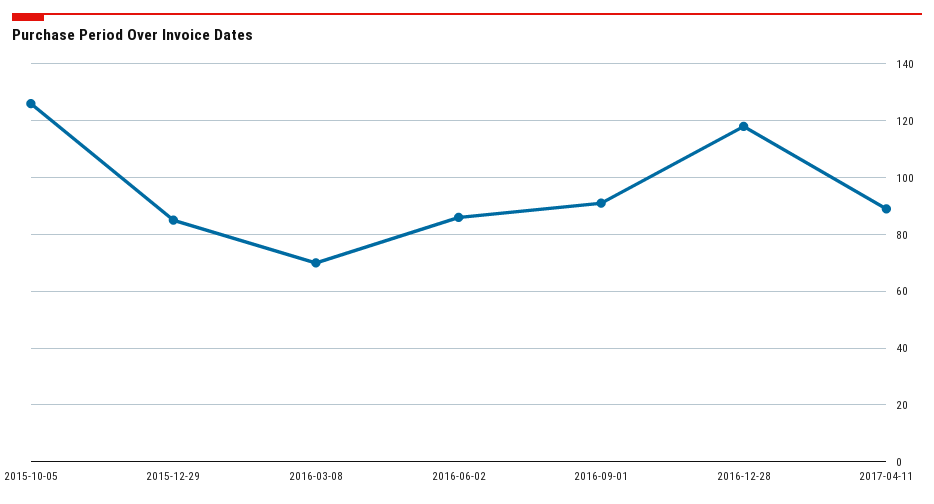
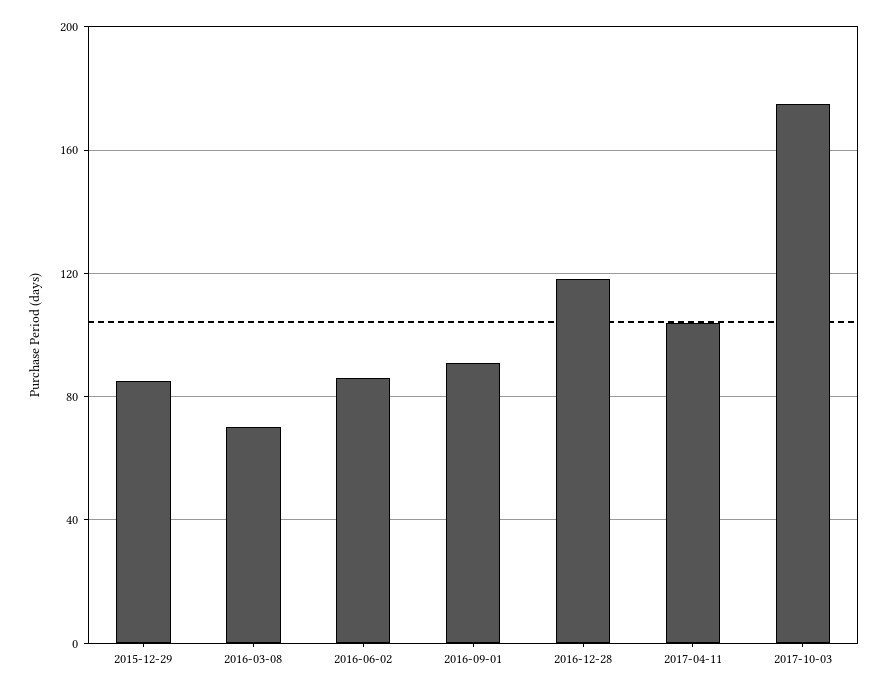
2015-10-05: 125 -> none
2017-04-11: 90 -> 105
2017-10-03: none -> 175

